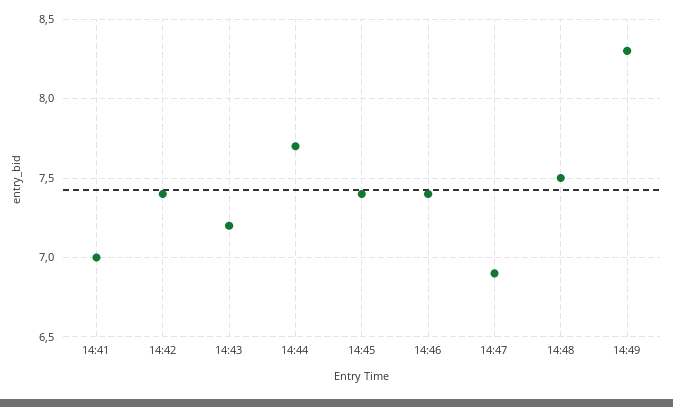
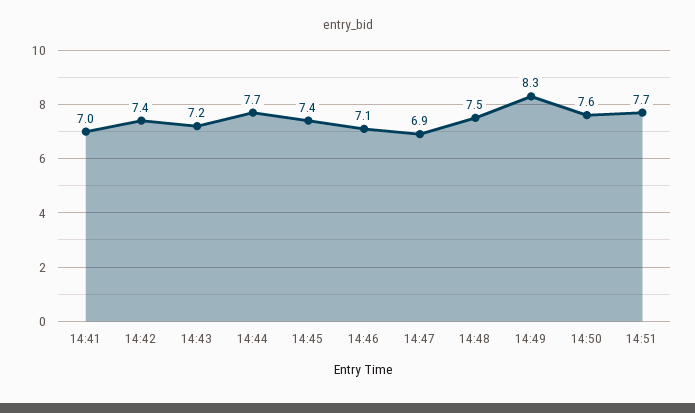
14:46: 7.4 -> 7.1
14:50: none -> 7.6
14:51: none -> 7.7

